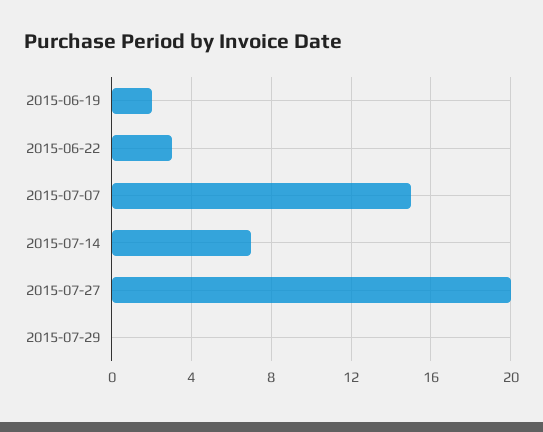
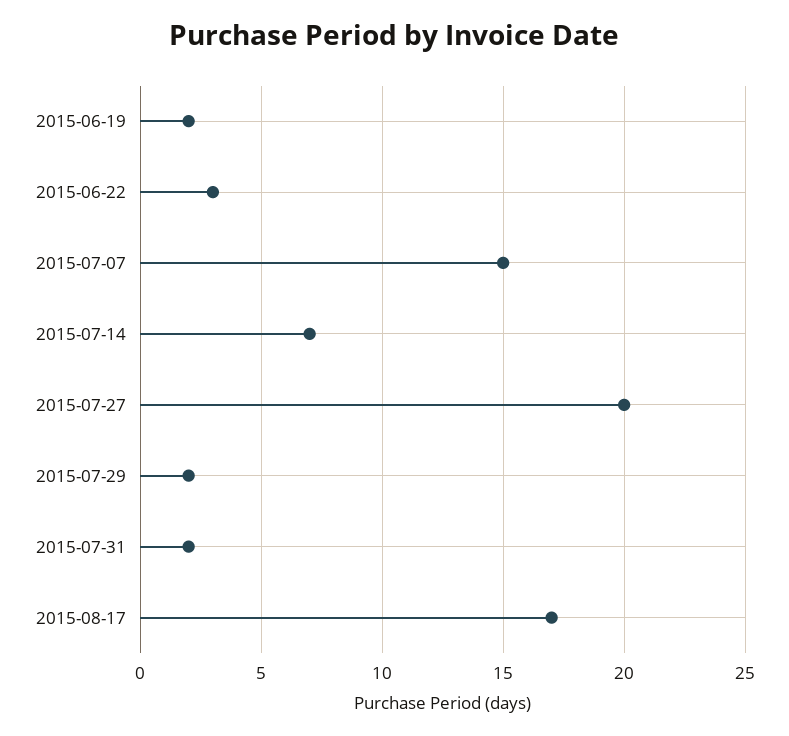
2015-07-29: 0 -> 2
2015-07-31: none -> 2
2015-08-17: none -> 17

